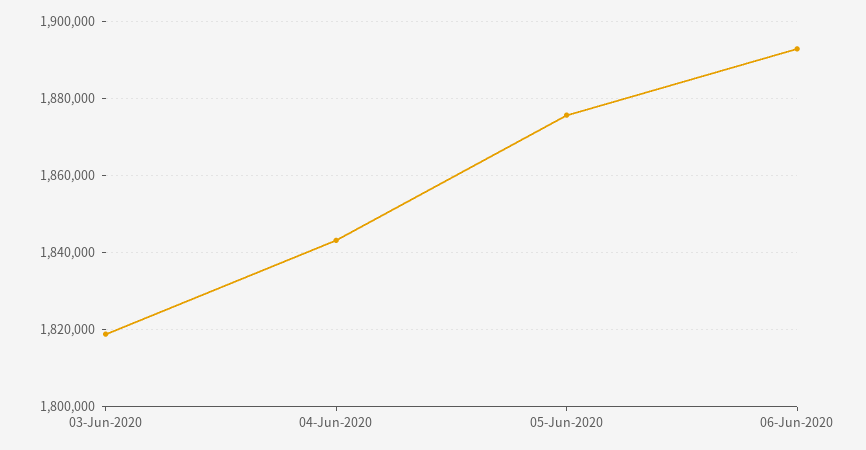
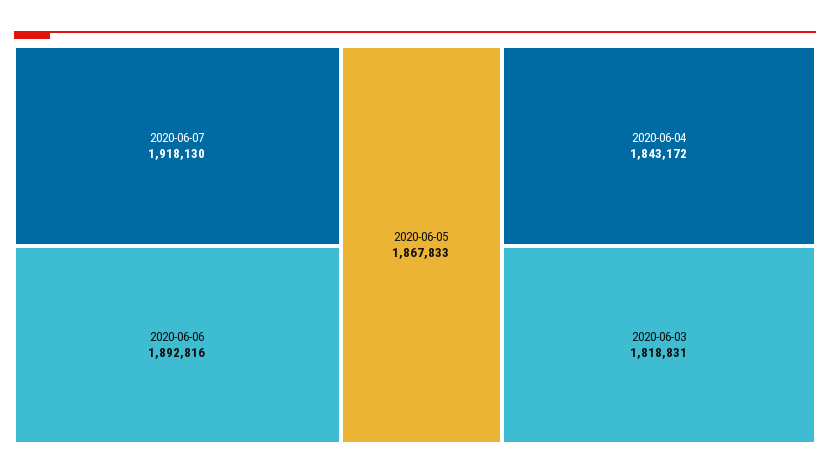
05-Jun-2020: 1876000 -> 1867833
2020-06-07: none -> 1918130

